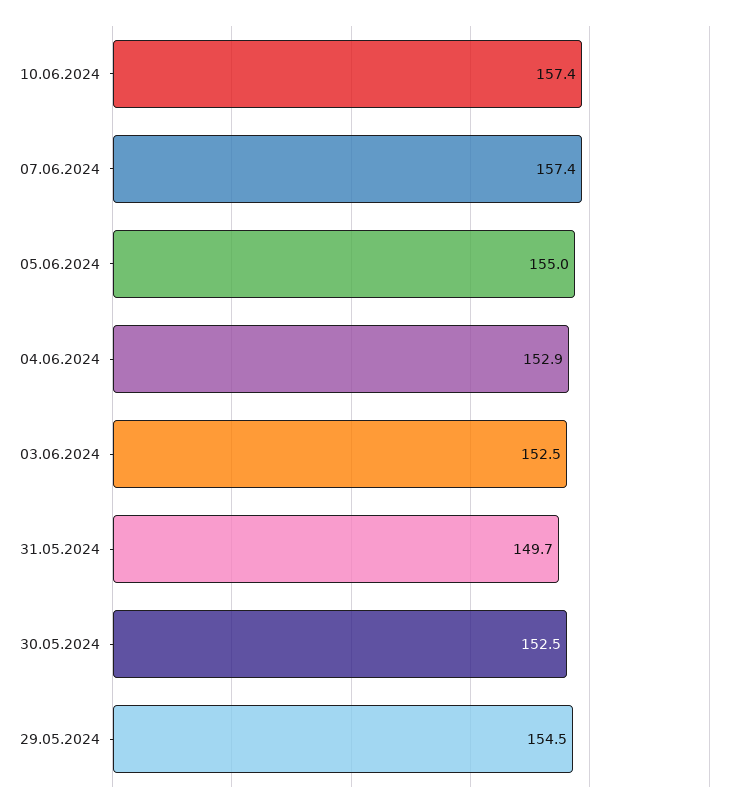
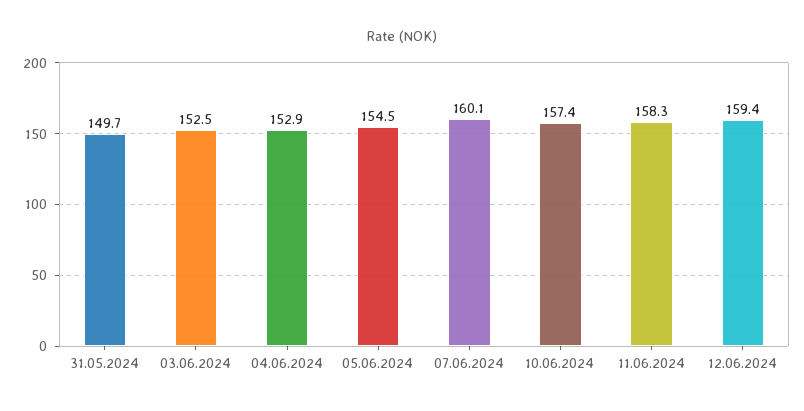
07.06.2024: 157.4 -> 160.1
05.06.2024: 155 -> 154.5
30.05.2024: 152.5 -> none
29.05.2024: 154.5 -> none
11.06.2024: none -> 158.3
12.06.2024: none -> 159.4

